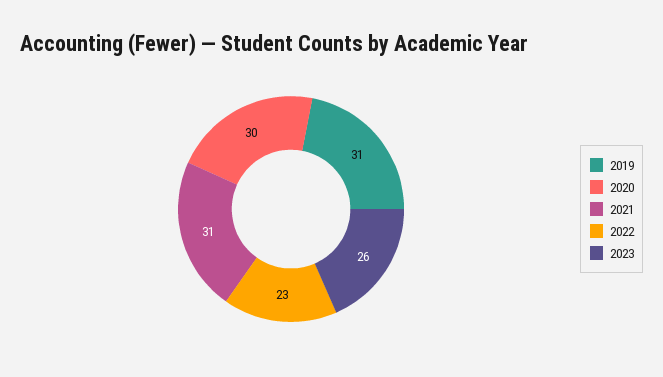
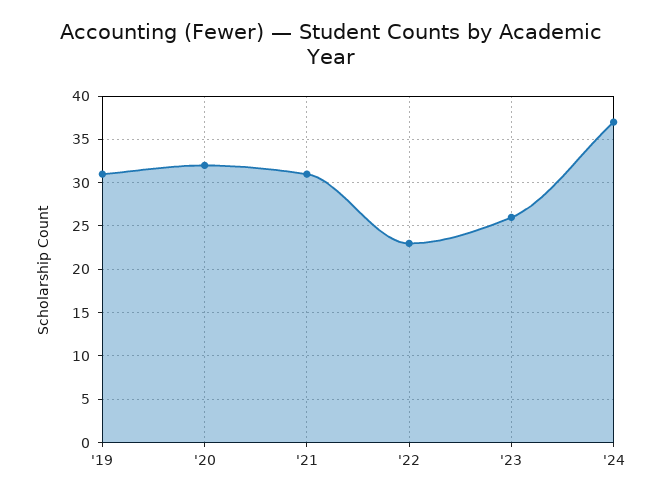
2020: 30 -> 32
'24: none -> 37

